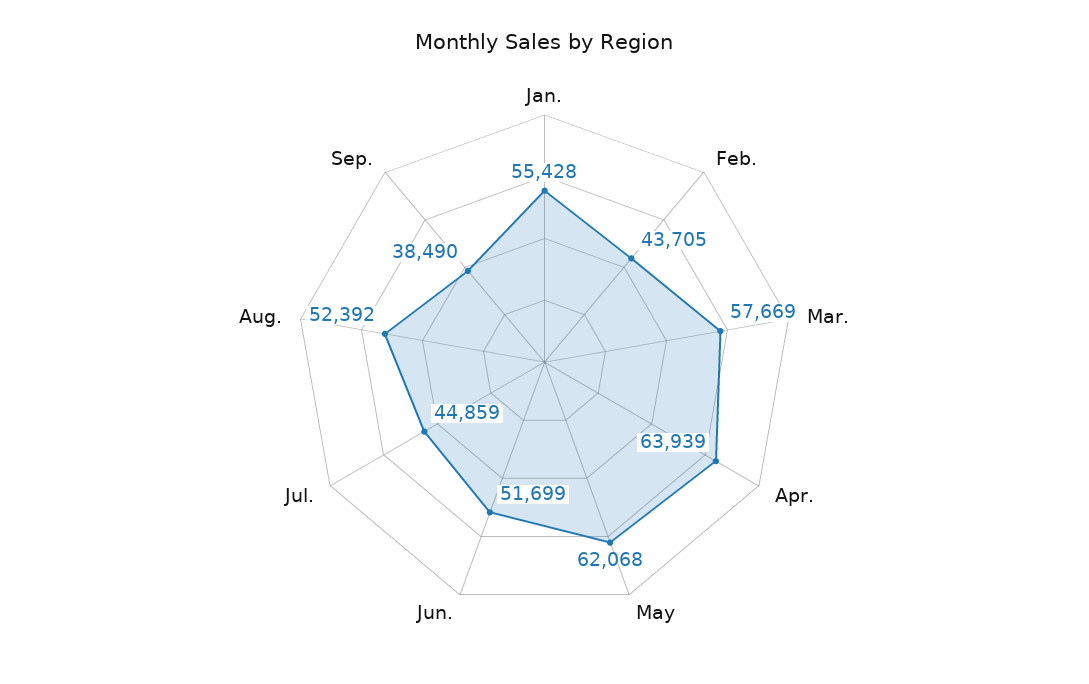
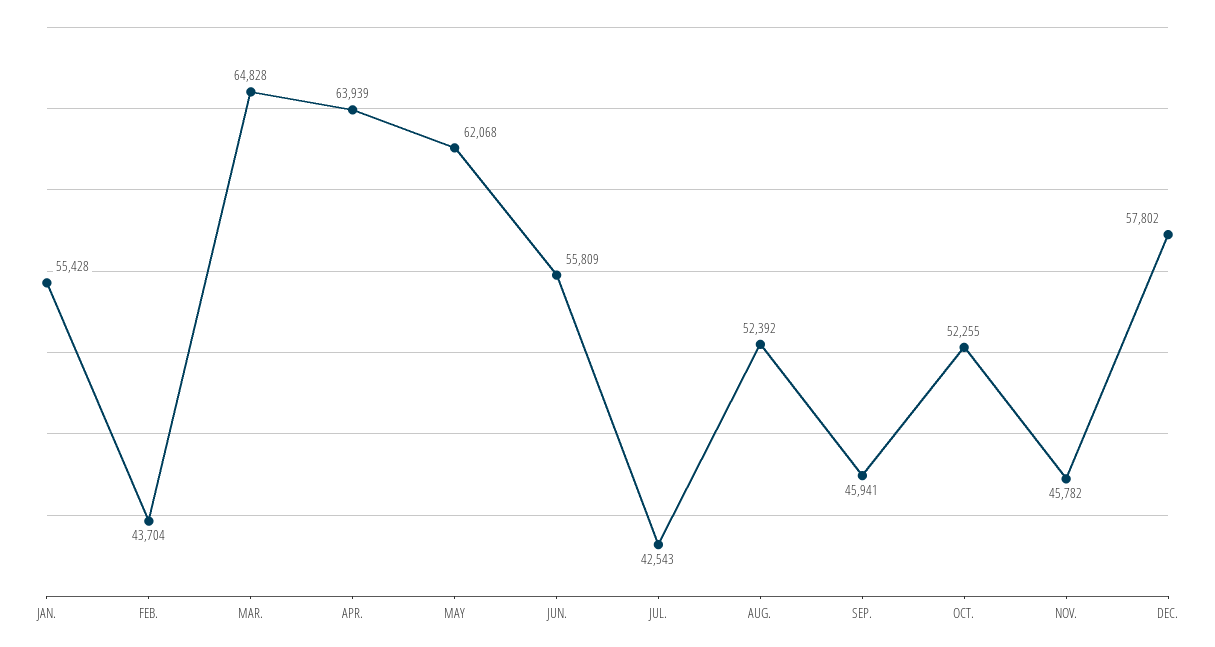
Feb.: 43705 -> 43704
Mar.: 57669 -> 64828
Jun.: 51699 -> 55809
Jul.: 44859 -> 42543
Sep.: 38490 -> 45941
OCT.: none -> 52255
NOV.: none -> 45782
DEC.: none -> 57802

